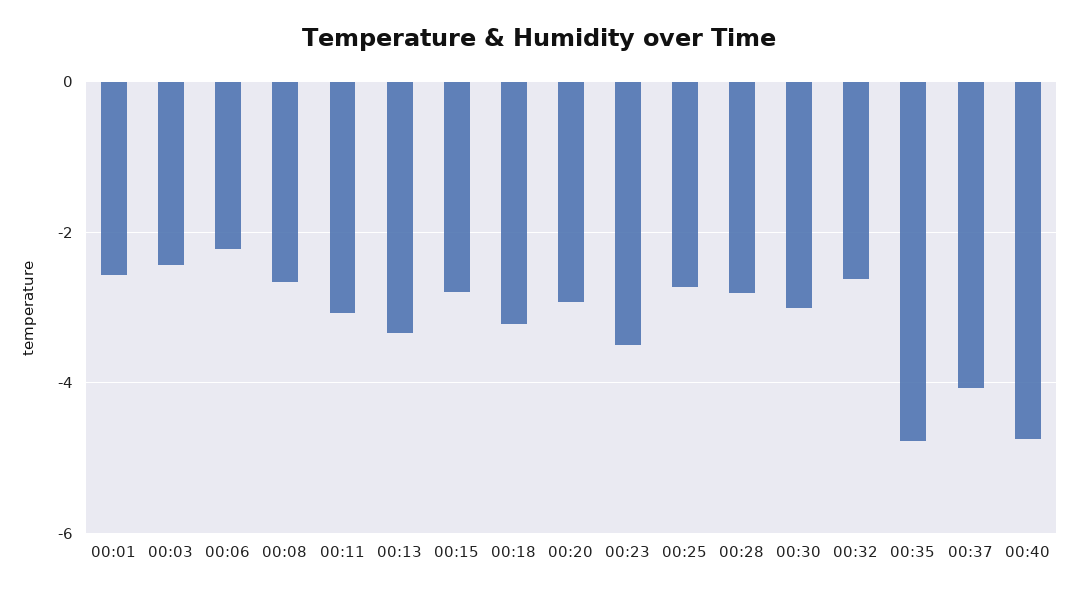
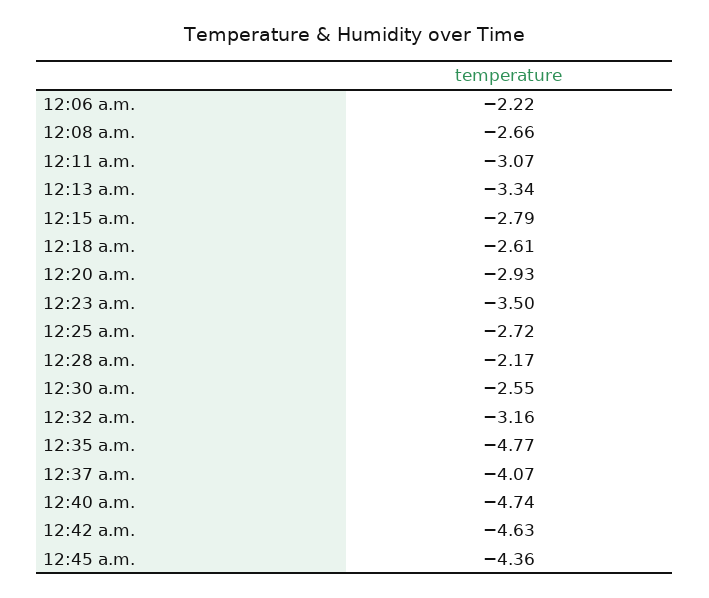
00:01: -2.6 -> none
00:03: -2.4 -> none
00:18: -3.2 -> -2.61
00:28: -2.8 -> -2.17
00:30: -3 -> -2.55
00:32: -2.6 -> -3.16
12:42 a.m.: none -> -4.63
12:45 a.m.: none -> -4.36

